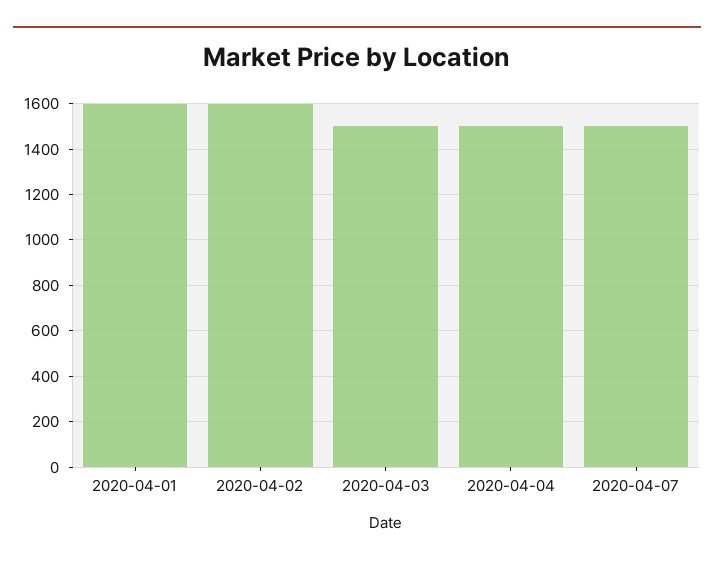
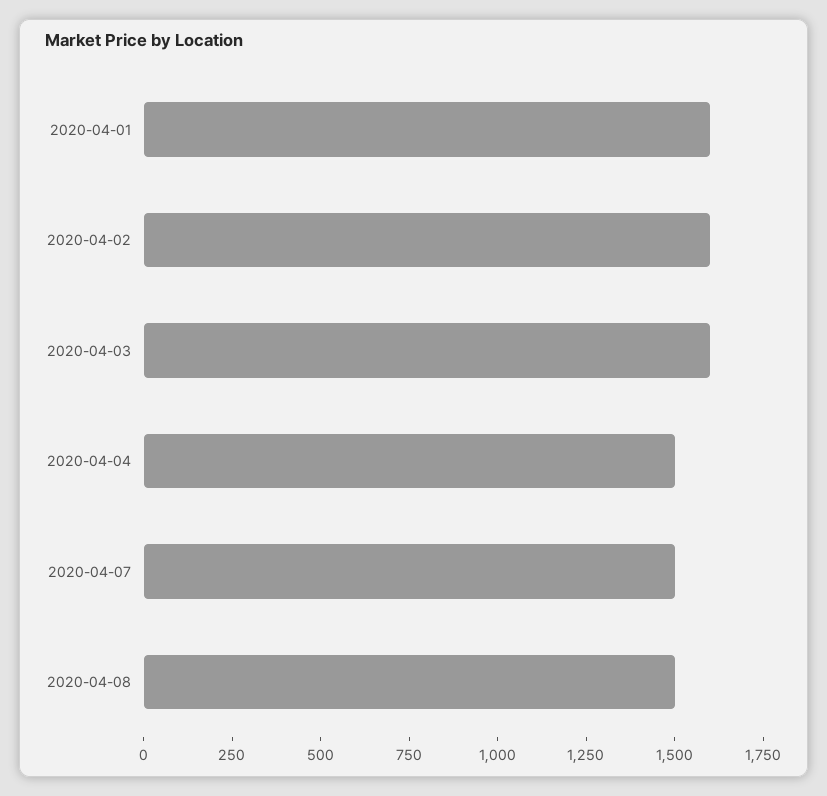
2020-04-03: 1500 -> 1600
2020-04-08: none -> 1500

